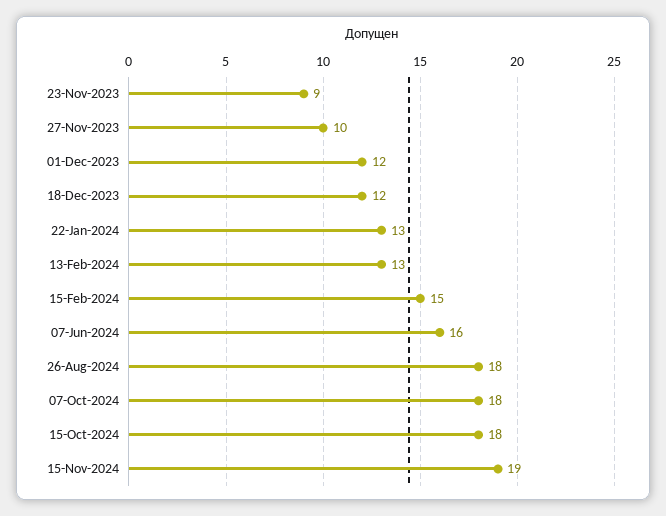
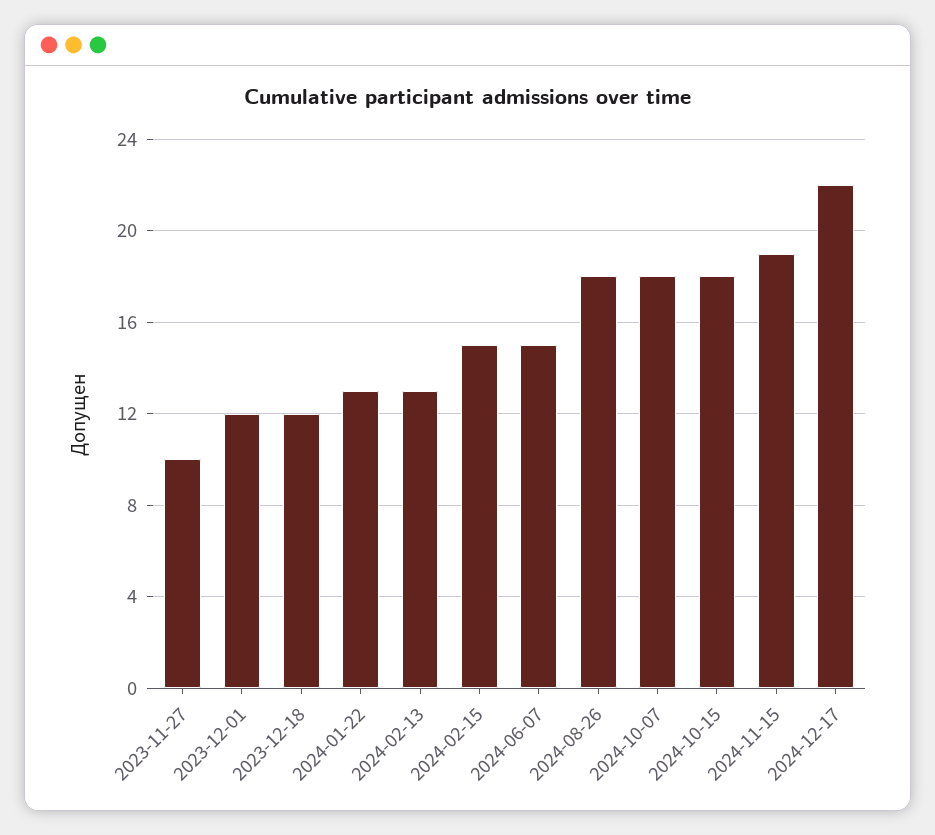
23-Nov-2023: 9 -> none
07-Jun-2024: 16 -> 15
2024-12-17: none -> 22

